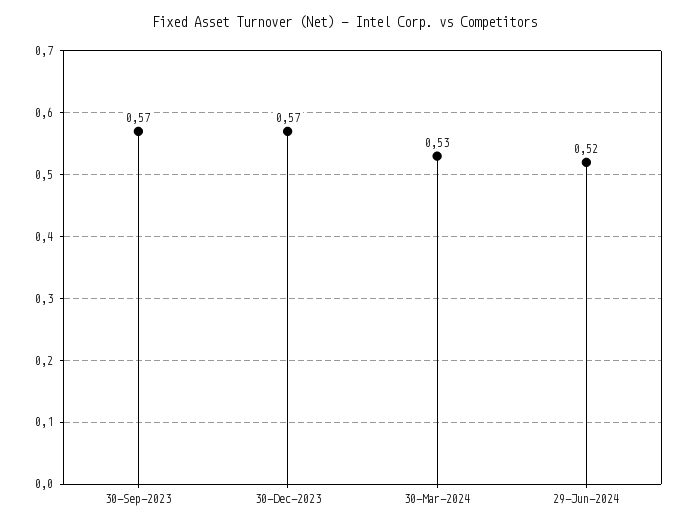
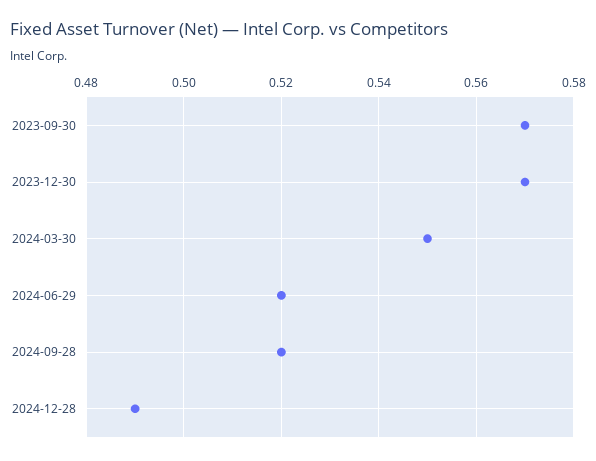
30-Mar-2024: 0.53 -> 0.55
2024-09-28: none -> 0.52
2024-12-28: none -> 0.49

